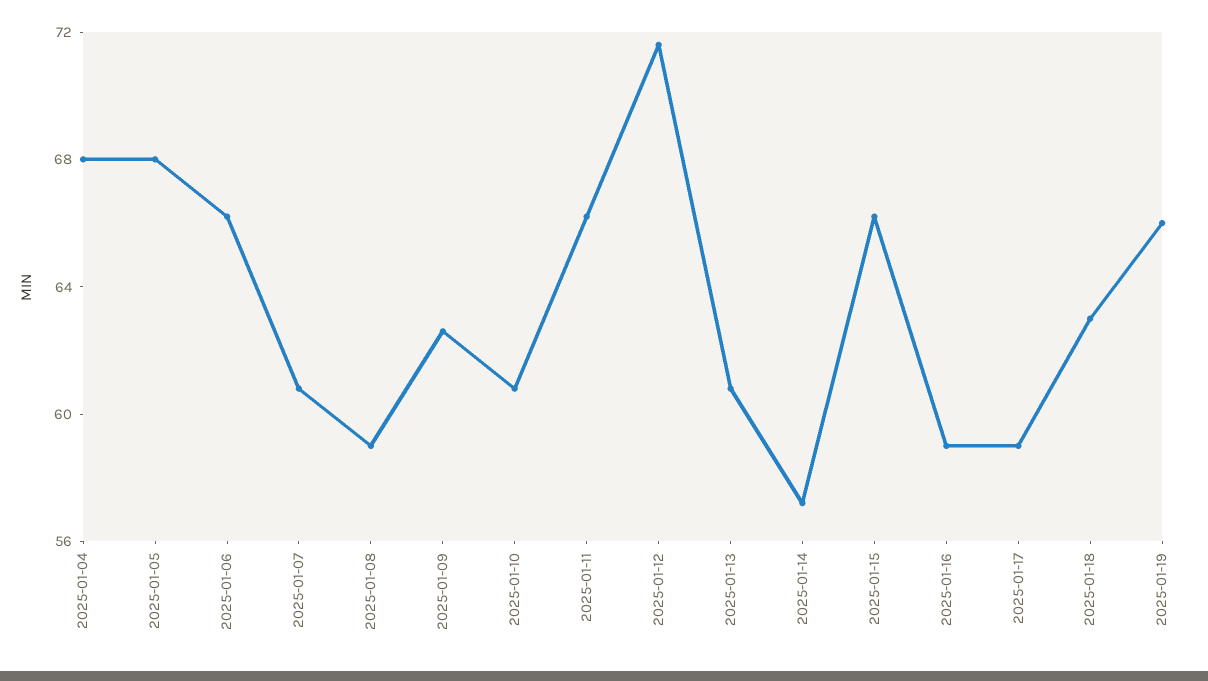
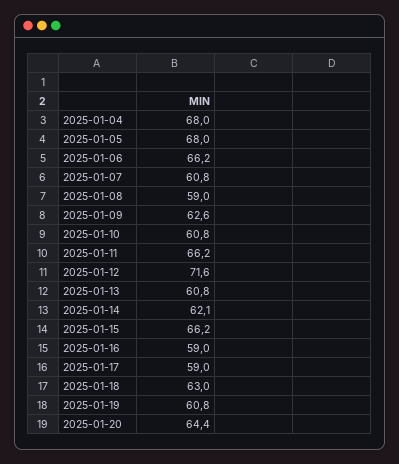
2025-01-14: 57 -> 62.1
2025-01-19: 66 -> 60.8
2025-01-20: none -> 64.4

